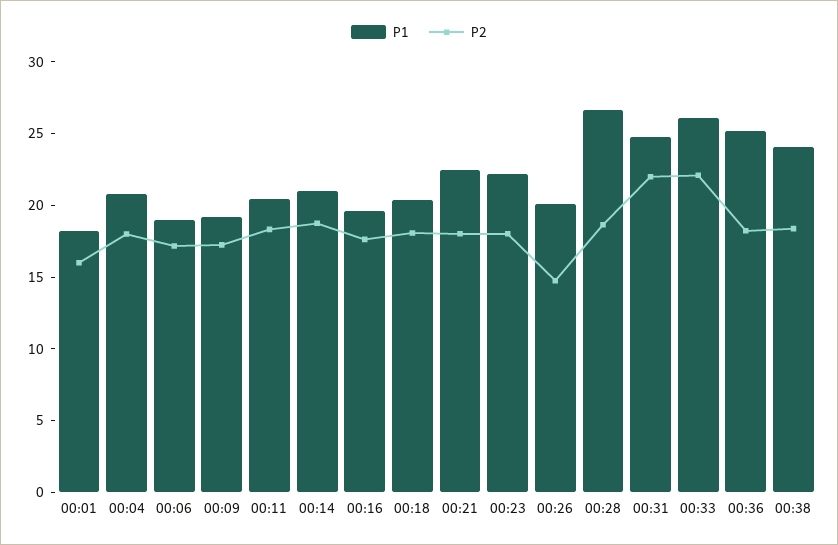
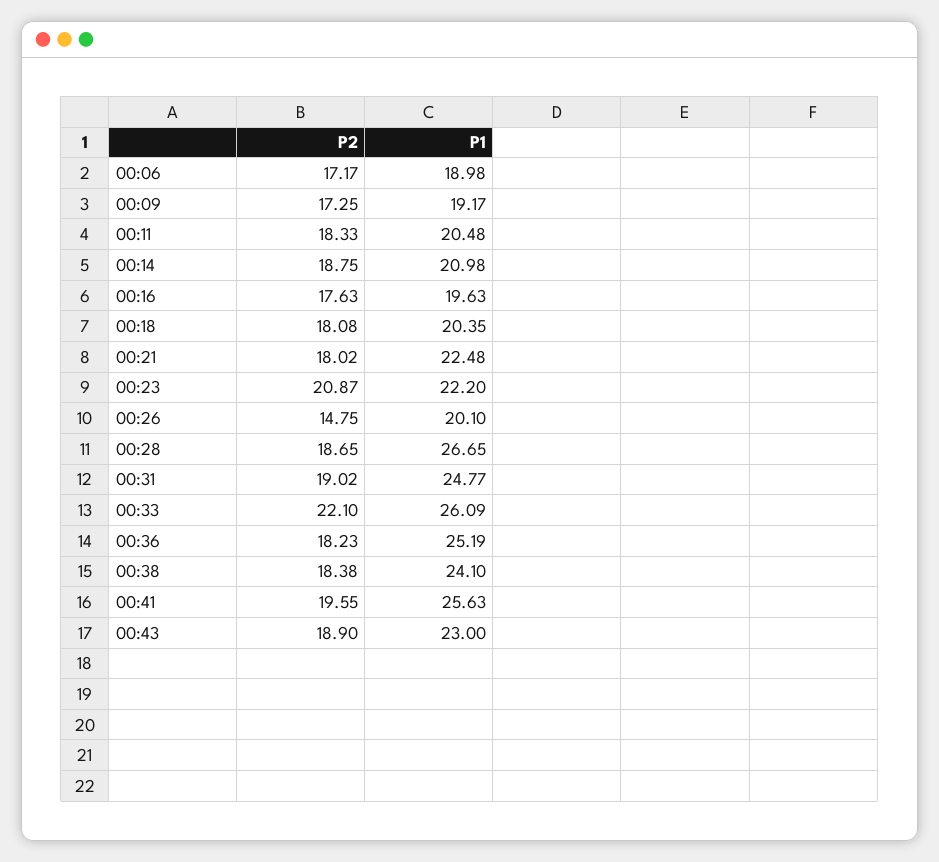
P1, 00:01: 18 -> none
P2, 00:01: 16 -> none
P1, 00:04: 21 -> none
P2, 00:04: 18 -> none
P2, 00:23: 18 -> 20.87
P2, 00:31: 22 -> 19.02
P2, 00:41: none -> 19.55
P1, 00:41: none -> 25.63
P2, 00:43: none -> 18.9
P1, 00:43: none -> 23

